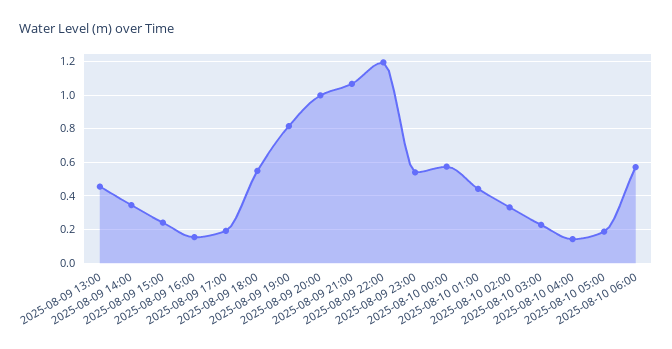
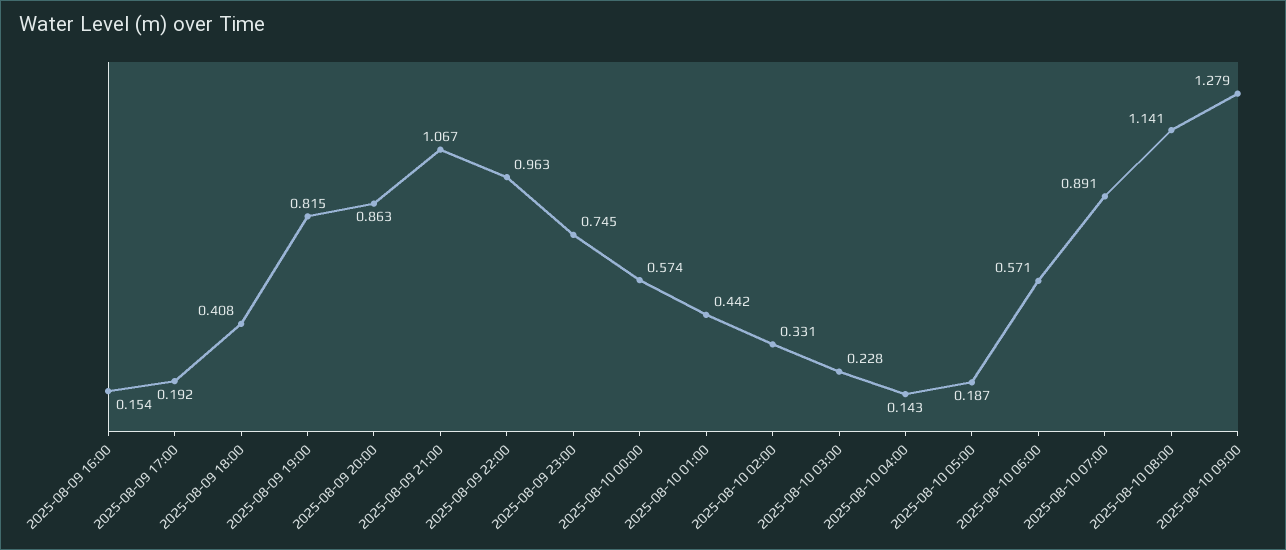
2025-08-09 13:00: 0.45 -> none
2025-08-09 14:00: 0.35 -> none
2025-08-09 15:00: 0.25 -> none
2025-08-09 18:00: 0.55 -> 0.408
2025-08-09 20:00: 1 -> 0.863
2025-08-09 22:00: 1.2 -> 0.963
2025-08-09 23:00: 0.55 -> 0.745
2025-08-10 07:00: none -> 0.891
2025-08-10 08:00: none -> 1.141
2025-08-10 09:00: none -> 1.279

